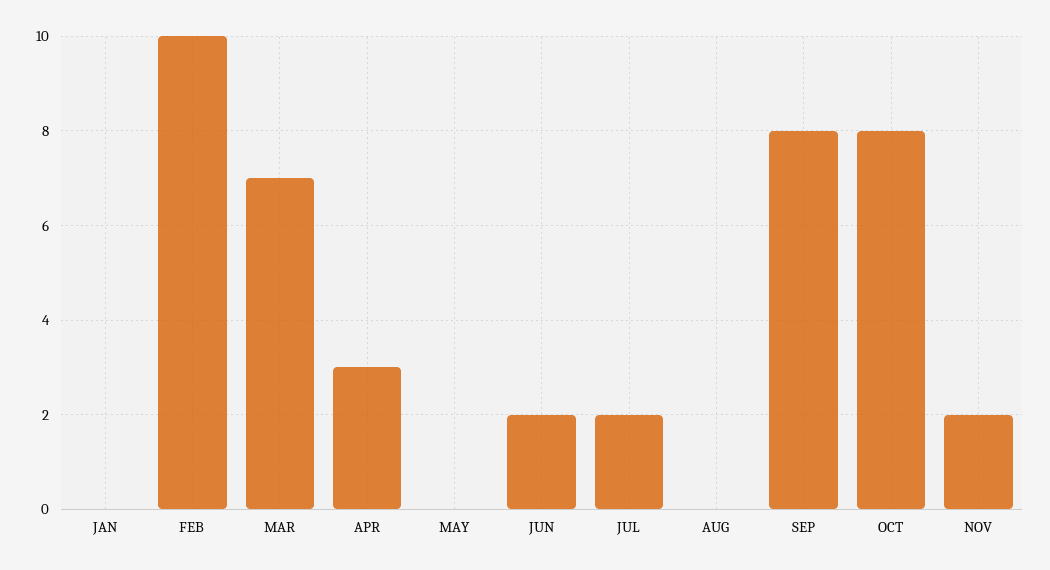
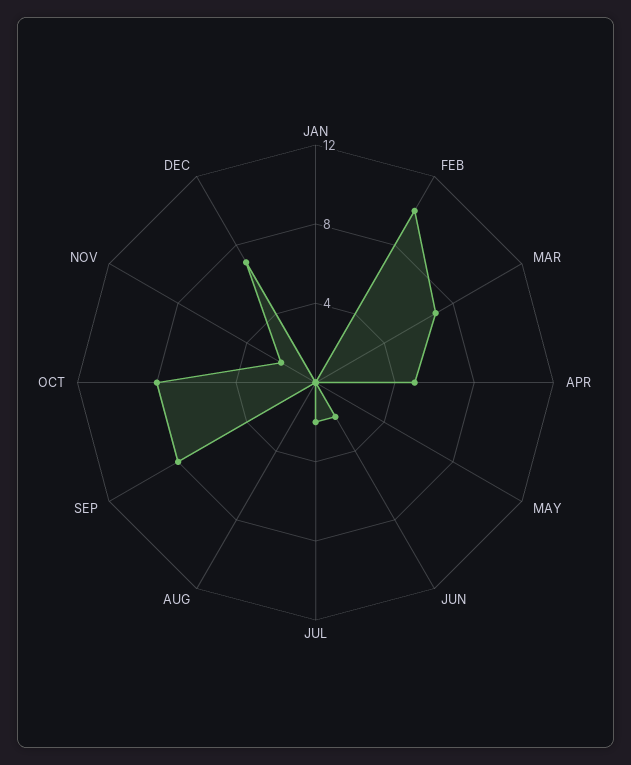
APR: 3 -> 5
DEC: none -> 7

